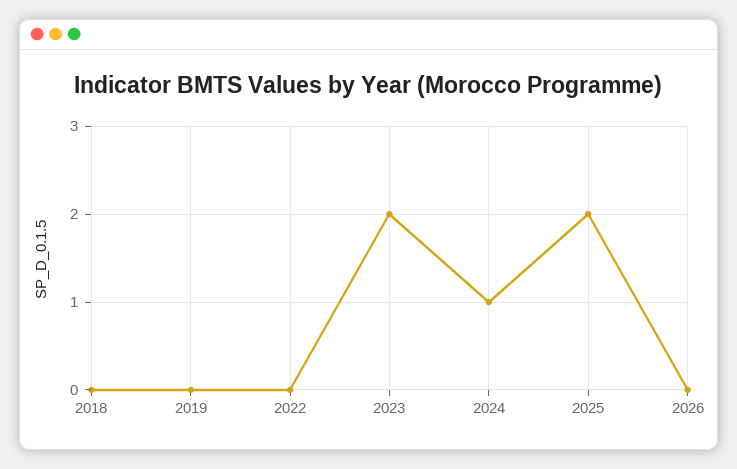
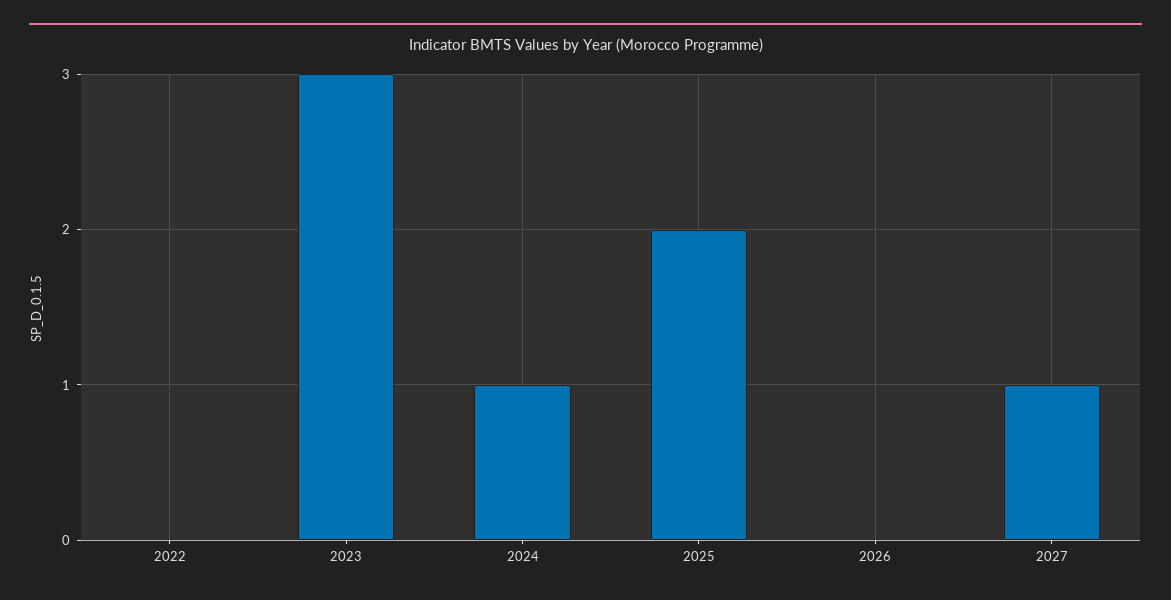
2018: 0 -> none
2019: 0 -> none
2023: 2 -> 3
2027: none -> 1

